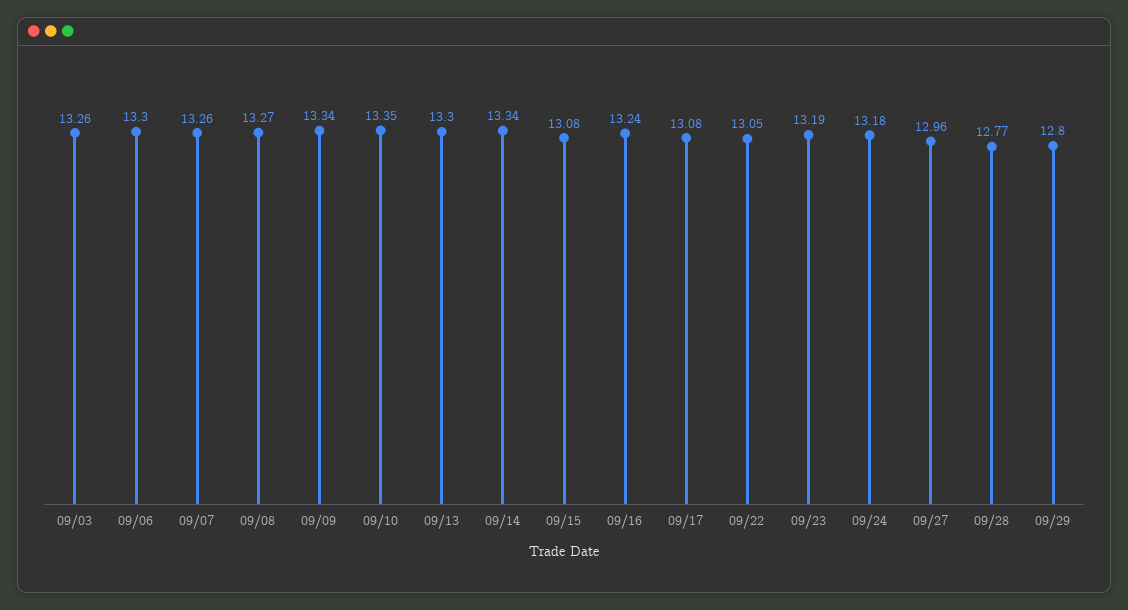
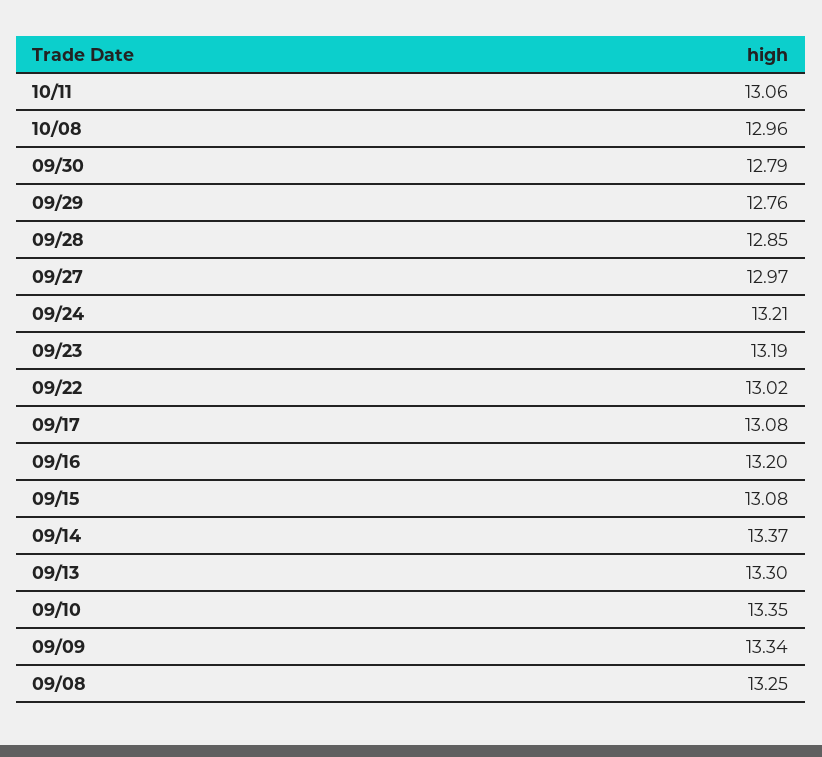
09/03: 13.26 -> none
09/06: 13.3 -> none
09/07: 13.26 -> none
09/08: 13.27 -> 13.25
09/14: 13.34 -> 13.37
09/16: 13.24 -> 13.2
09/22: 13.05 -> 13.02
09/24: 13.18 -> 13.21
09/27: 12.96 -> 12.97
09/28: 12.77 -> 12.85
09/29: 12.8 -> 12.76
10/11: none -> 13.06
10/08: none -> 12.96
09/30: none -> 12.79

